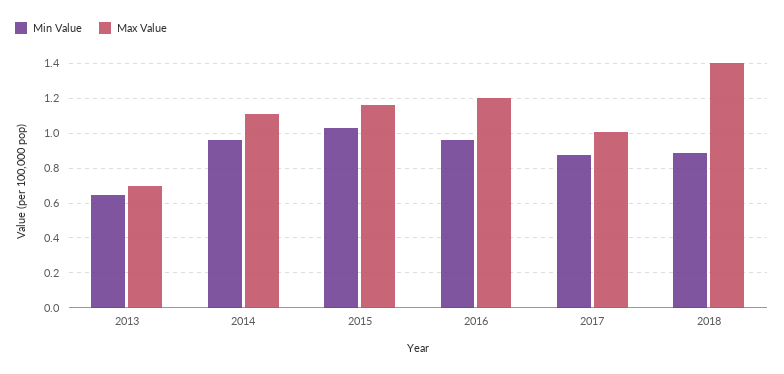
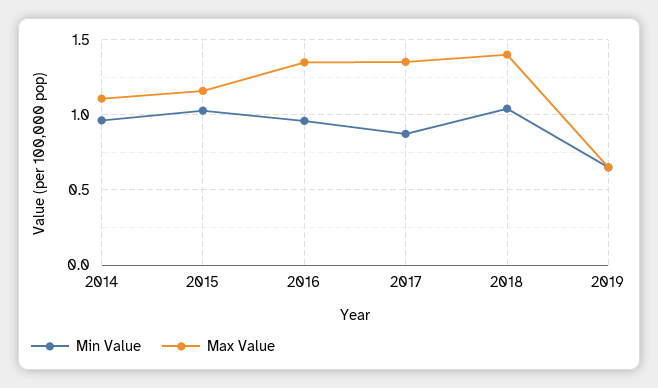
Min Value, 2013: 0.65 -> none
Max Value, 2013: 0.7 -> none
Max Value, 2016: 1.2 -> 1.35
Max Value, 2017: 1 -> 1.35
Min Value, 2018: 0.9 -> 1.05
Min Value, 2019: none -> 0.65
Max Value, 2019: none -> 0.65

